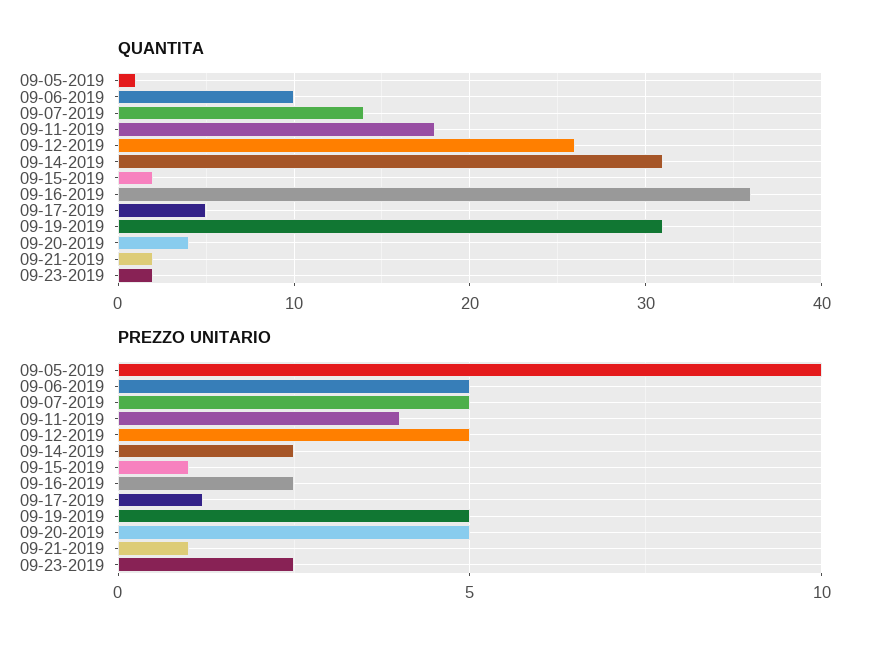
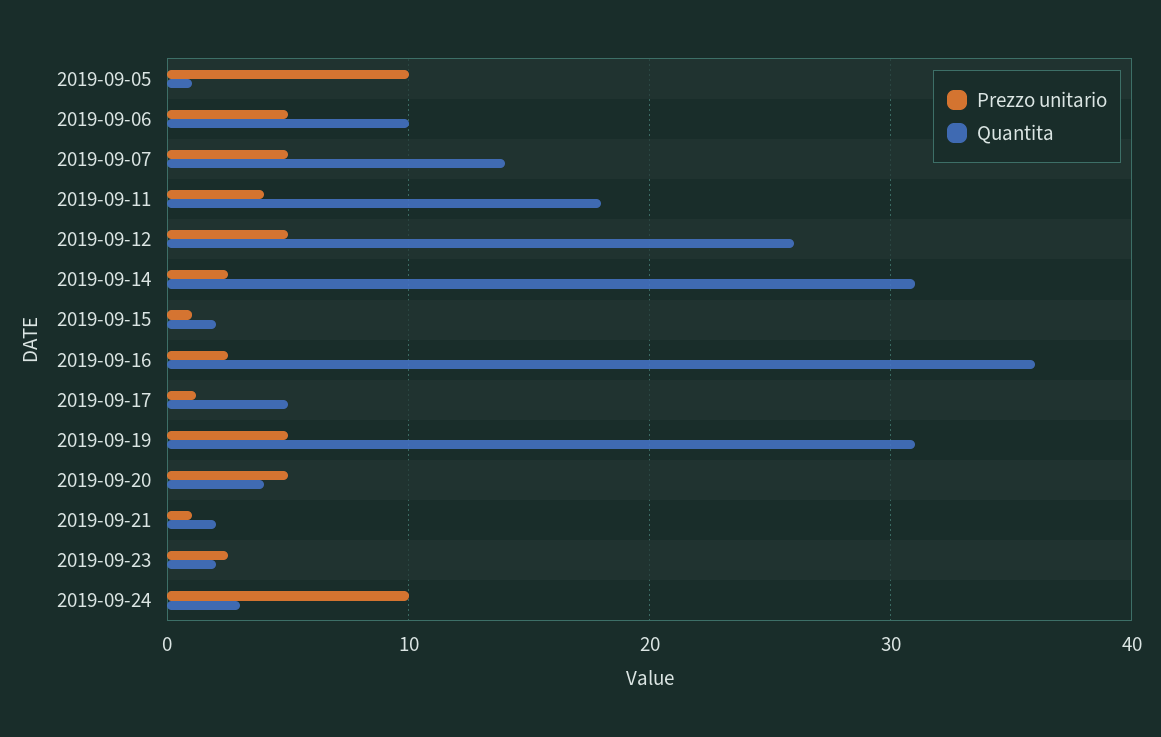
PREZZO UNITARIO, 2019-09-24: none -> 10
QUANTITA, 2019-09-24: none -> 3

